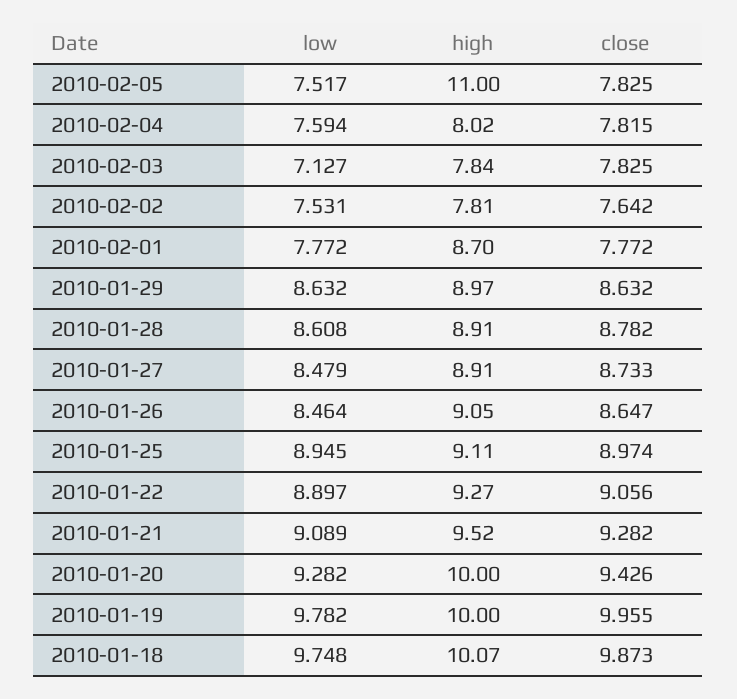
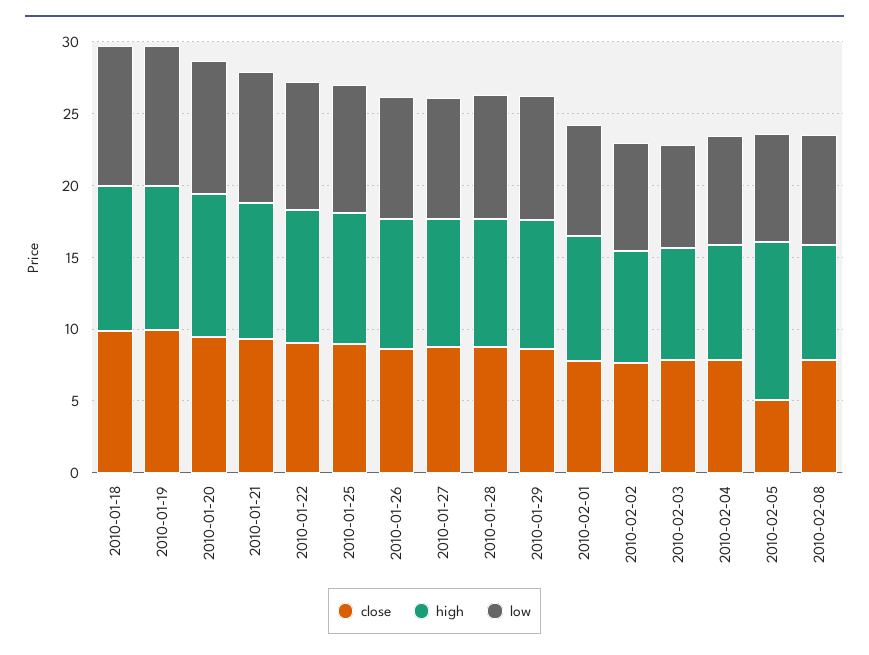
close, 2010-02-05: 7.825 -> 5
close, 2010-02-08: none -> 8
high, 2010-02-08: none -> 8
low, 2010-02-08: none -> 8

